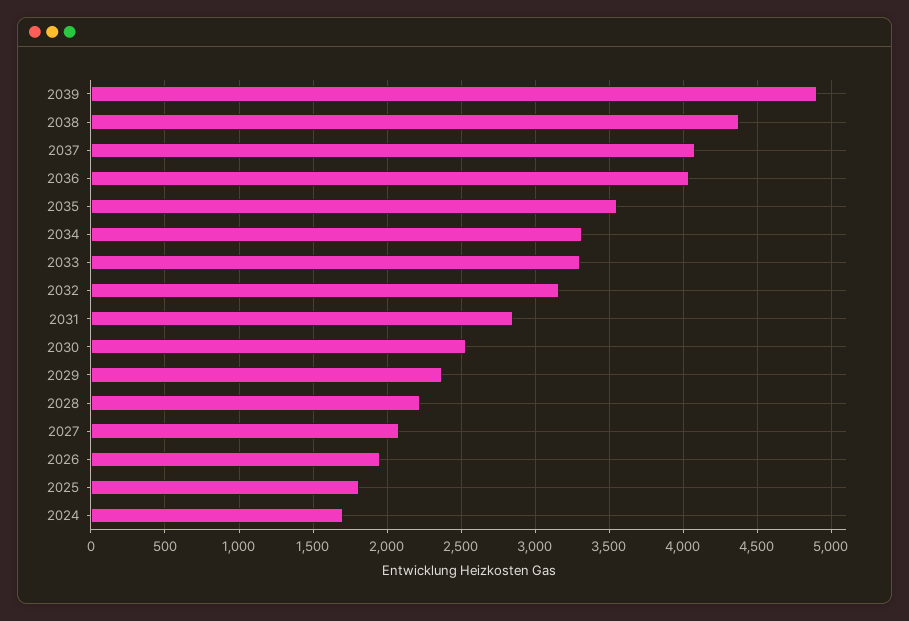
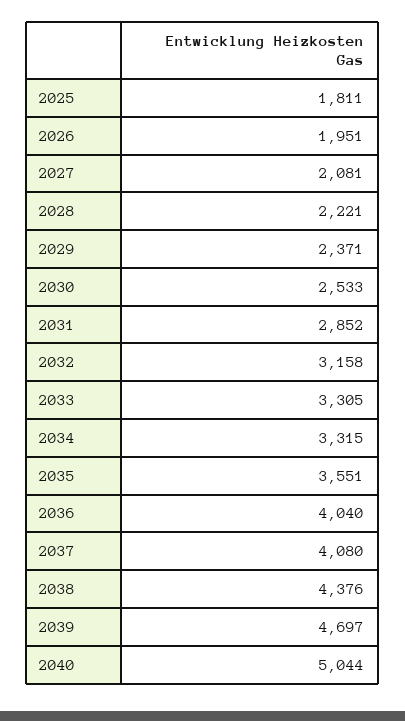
2039: 4900 -> 4697
2024: 1700 -> none
2040: none -> 5044

